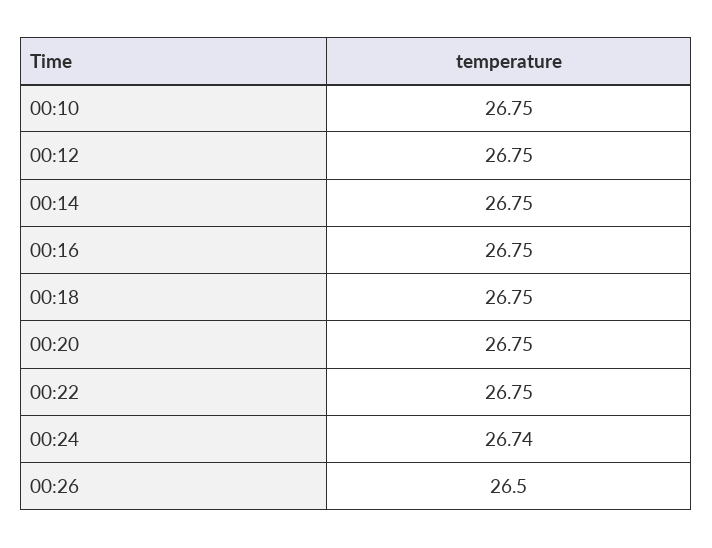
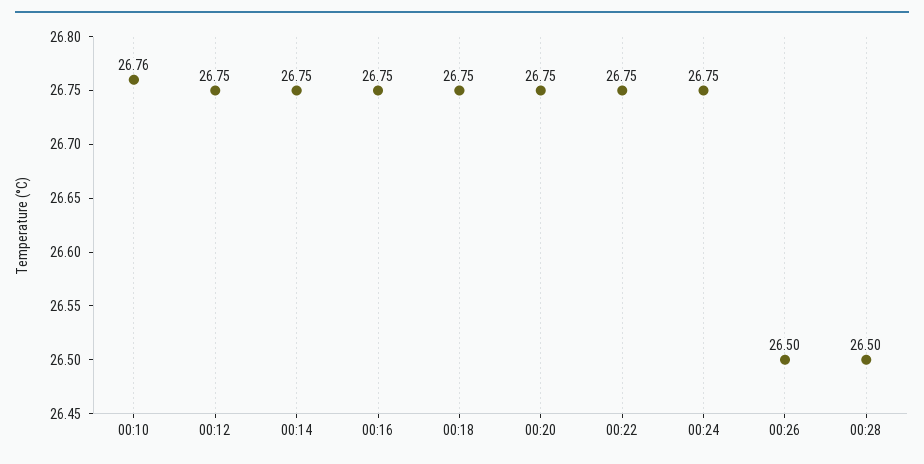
00:10: 26.75 -> 26.76
00:24: 26.74 -> 26.75
00:28: none -> 26.5

